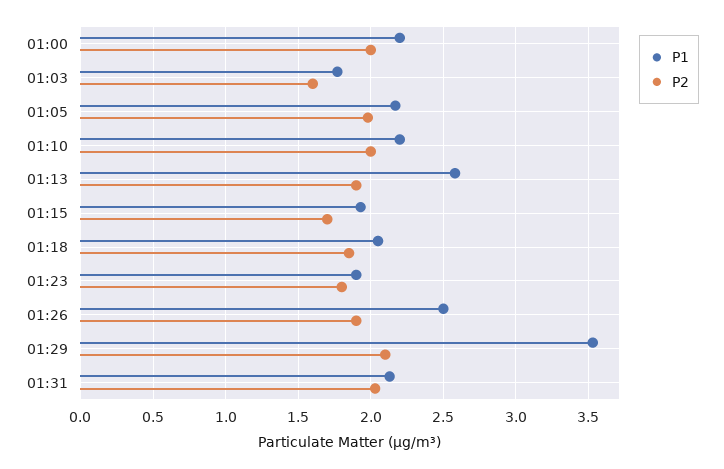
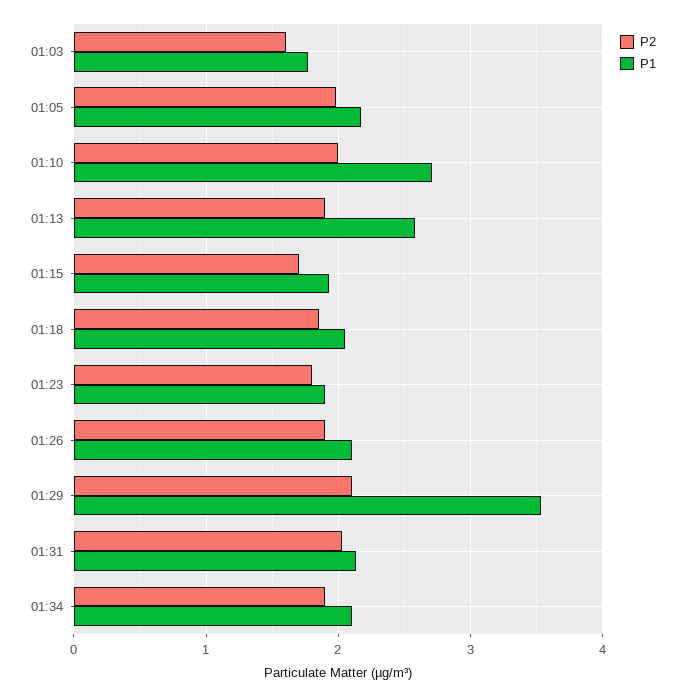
P1, 01:00: 2.2 -> none
P2, 01:00: 2 -> none
P1, 01:10: 2.2 -> 2.7
P1, 01:26: 2.5 -> 2.1
P2, 01:34: none -> 1.9
P1, 01:34: none -> 2.1

